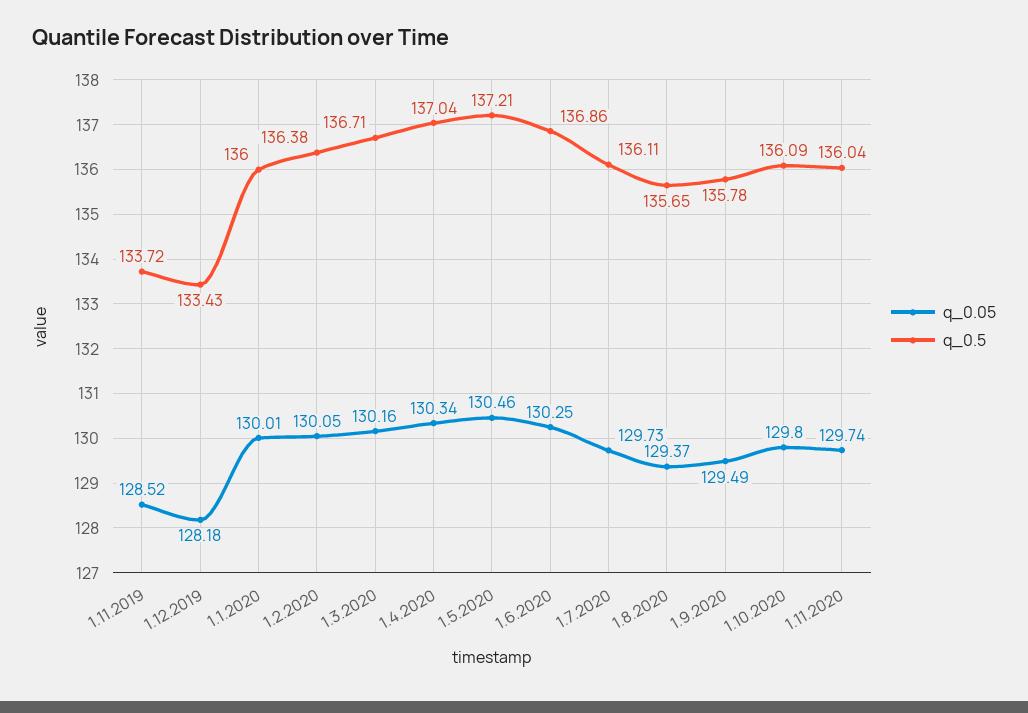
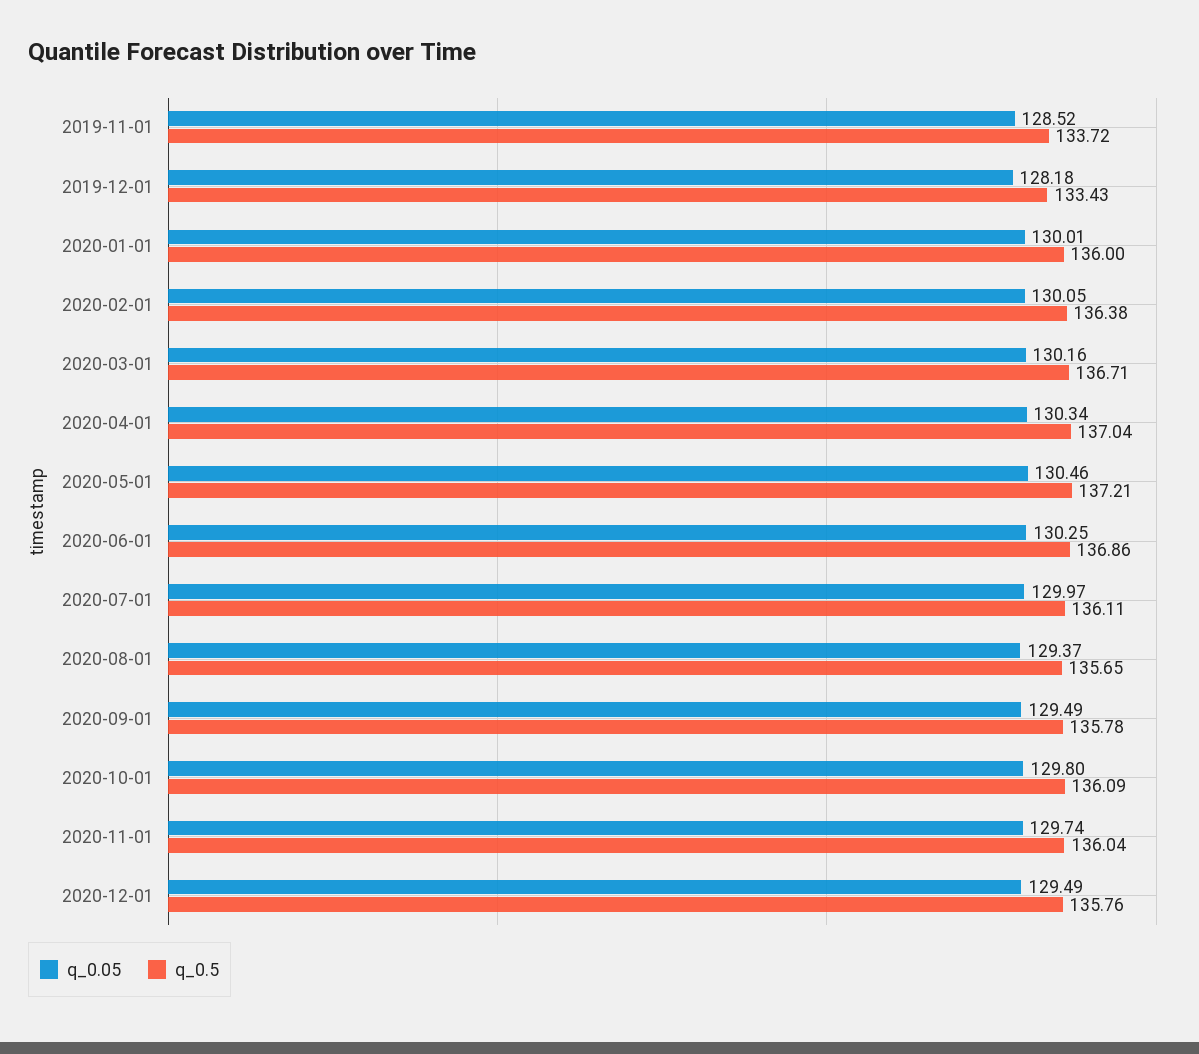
q_0.05, 1.7.2020: 129.73 -> 129.97
q_0.05, 2020-12-01: none -> 129.49
q_0.5, 2020-12-01: none -> 135.76

